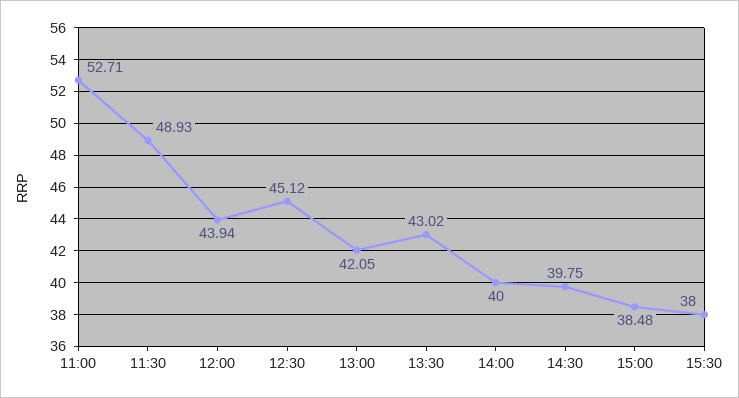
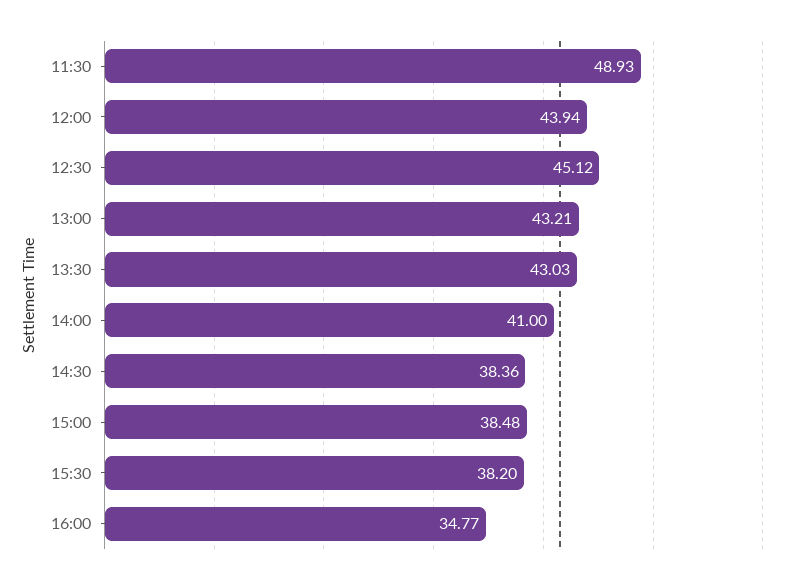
11:00: 52.71 -> none
13:00: 42.05 -> 43.21
13:30: 43.02 -> 43.03
14:00: 40 -> 41
14:30: 39.75 -> 38.36
15:30: 38 -> 38.2
16:00: none -> 34.77

